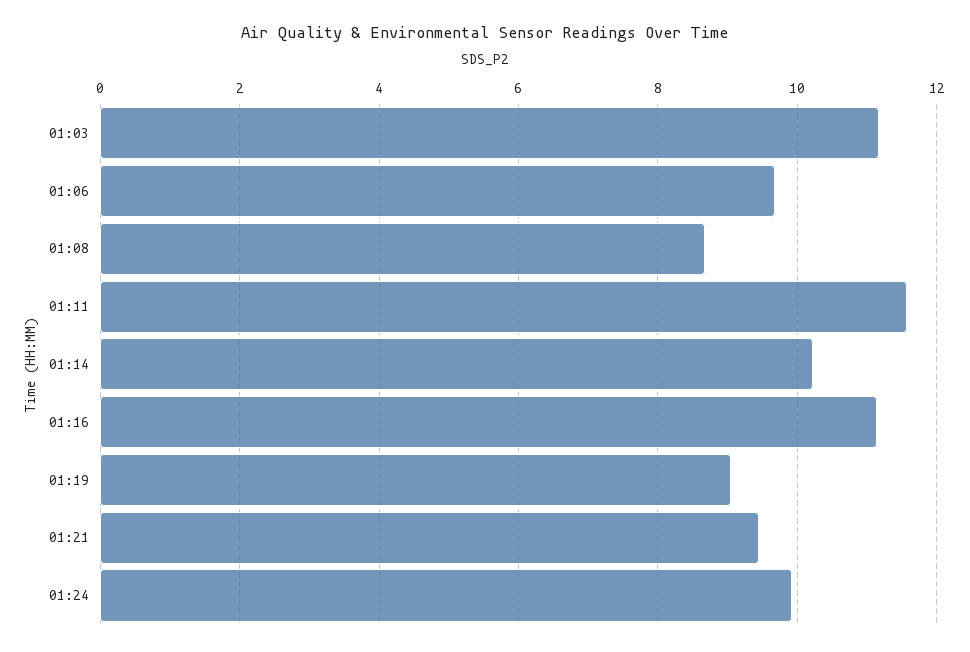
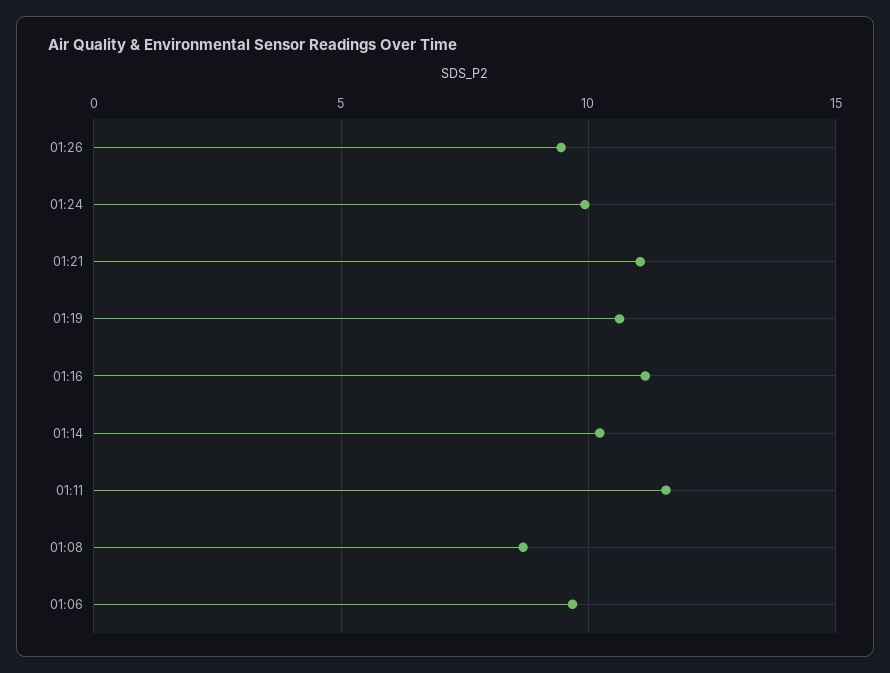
01:03: 11.2 -> none
01:19: 9 -> 10.5
01:21: 9.4 -> 11
01:26: none -> 9.5

